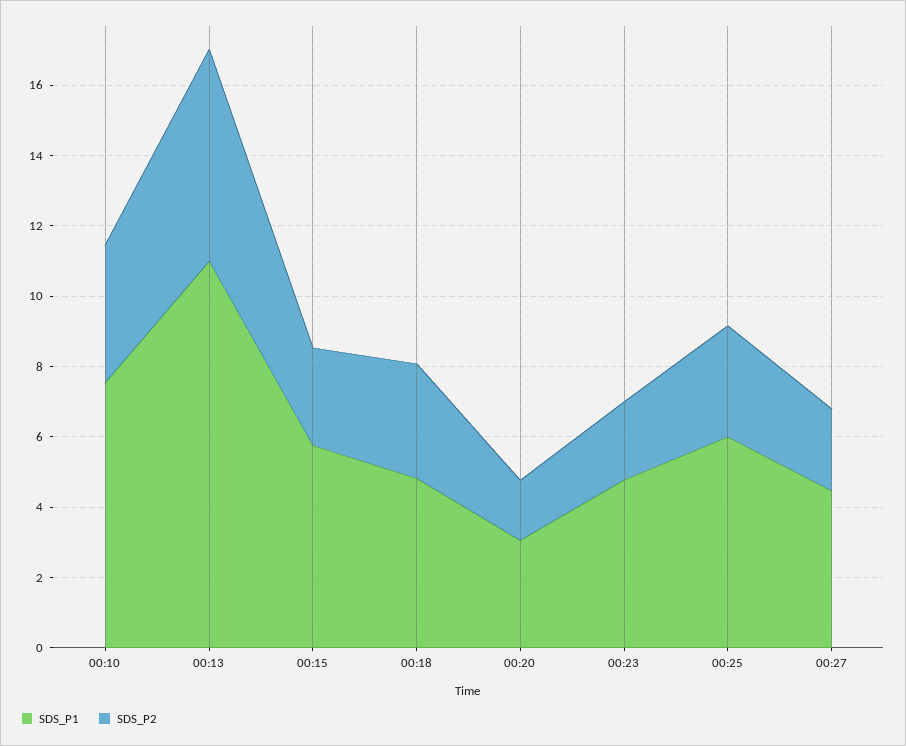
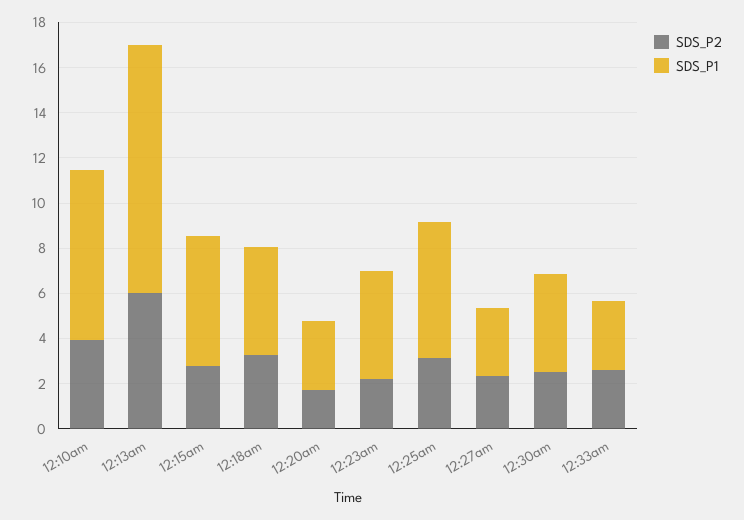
SDS_P1, 00:27: 4.5 -> 3
SDS_P2, 12:30am: none -> 2.5
SDS_P1, 12:30am: none -> 4.5
SDS_P2, 12:33am: none -> 2.5
SDS_P1, 12:33am: none -> 3

